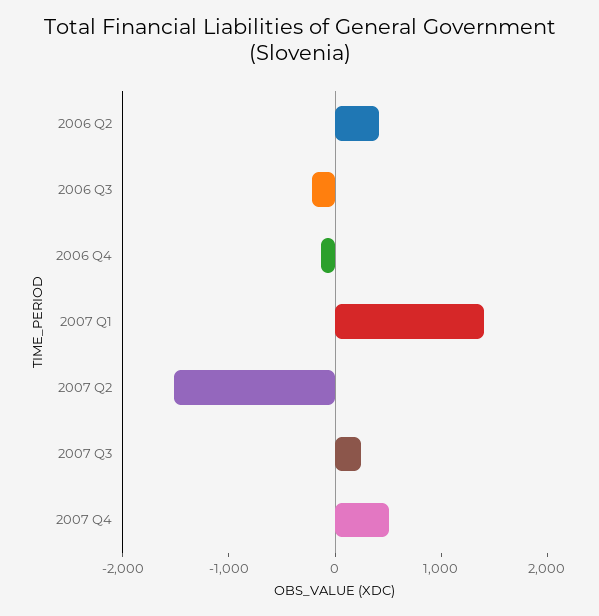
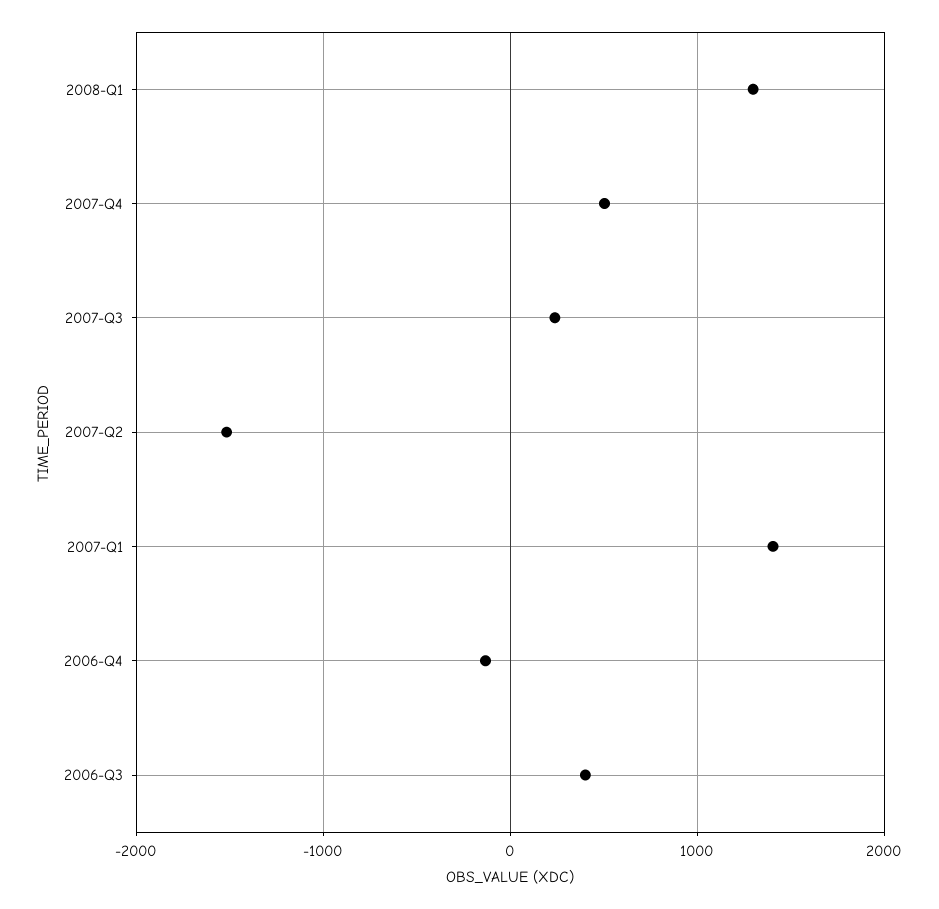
2006 Q2: 400 -> none
2006 Q3: -200 -> 400
2008-Q1: none -> 1300

